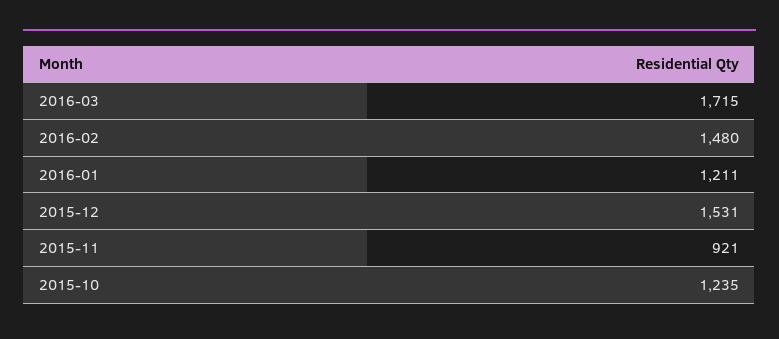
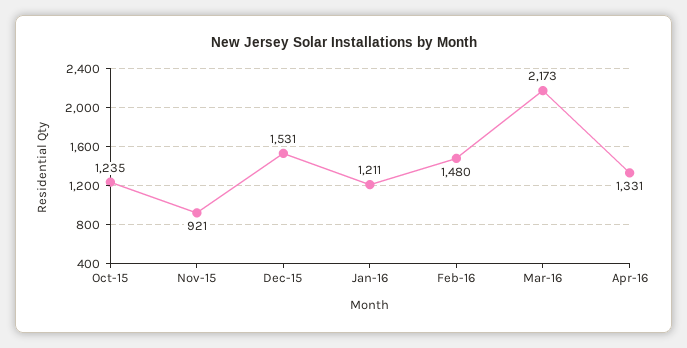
2016-03: 1715 -> 2173
Apr-16: none -> 1331

